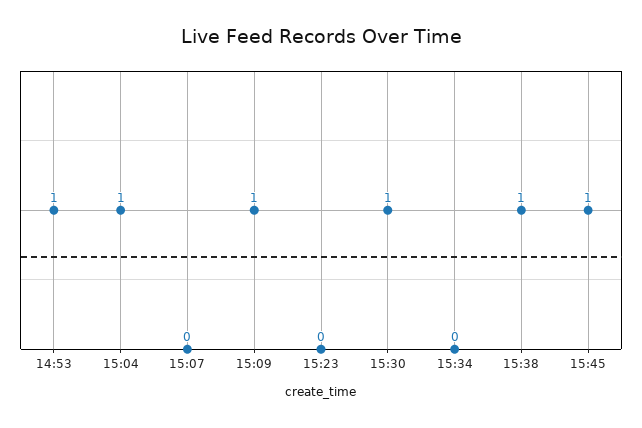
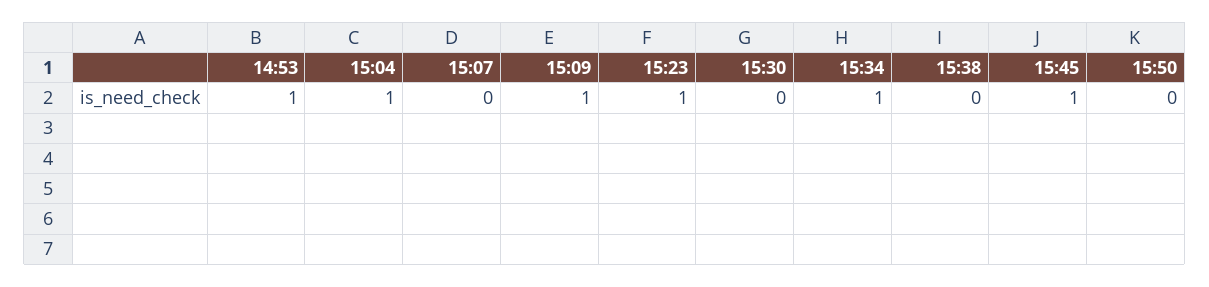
15:23: 0 -> 1
15:30: 1 -> 0
15:34: 0 -> 1
15:38: 1 -> 0
15:50: none -> 0

